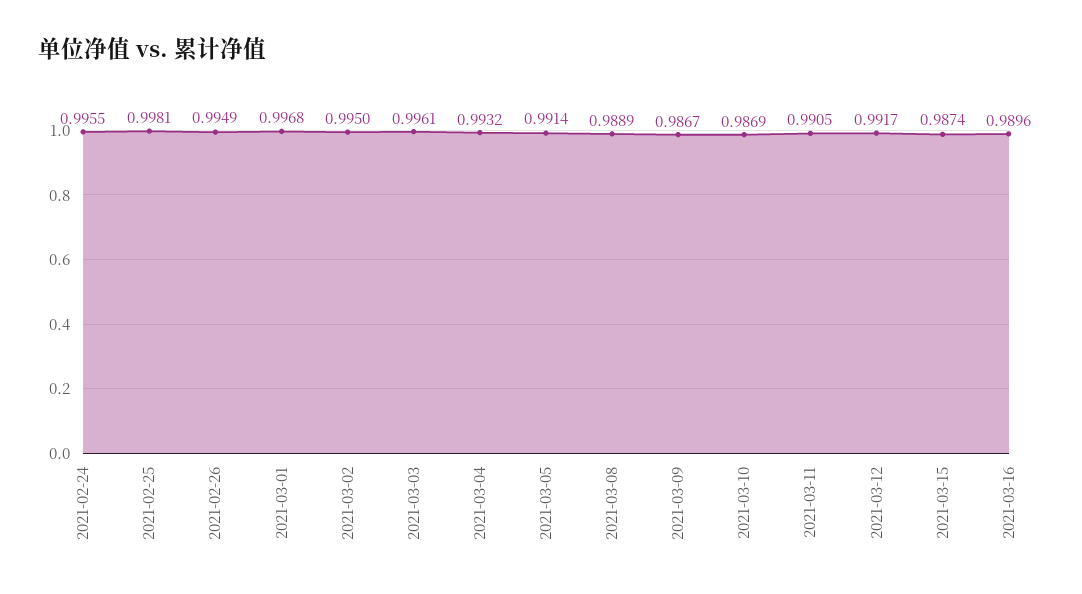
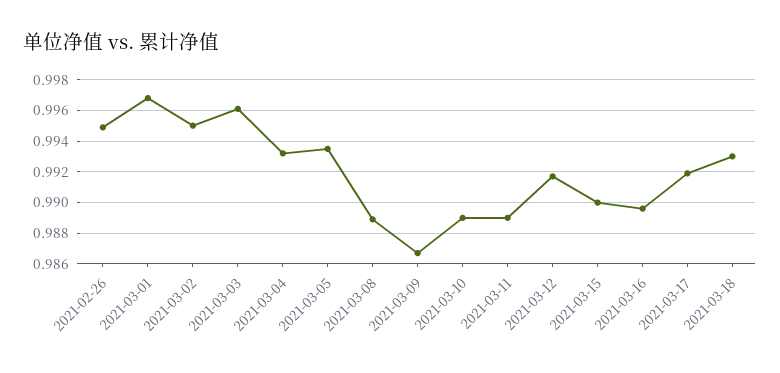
2021-02-24: 0.9955 -> none
2021-02-25: 0.9981 -> none
2021-03-05: 0.9914 -> 0.9935
2021-03-10: 0.9869 -> 0.989
2021-03-11: 0.9905 -> 0.989
2021-03-15: 0.9874 -> 0.99
2021-03-17: none -> 0.992
2021-03-18: none -> 0.993

